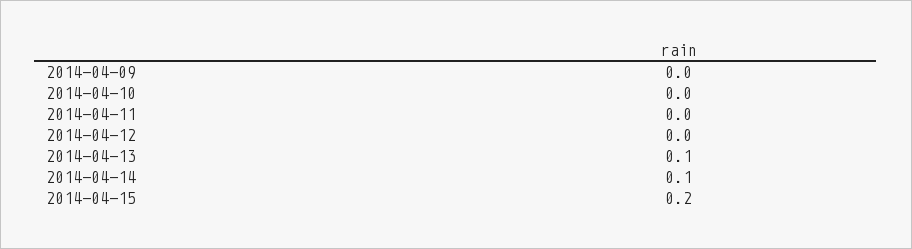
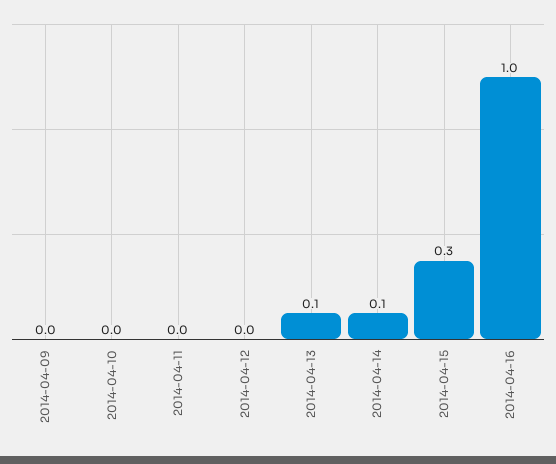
2014-04-15: 0.2 -> 0.3
2014-04-16: none -> 1

